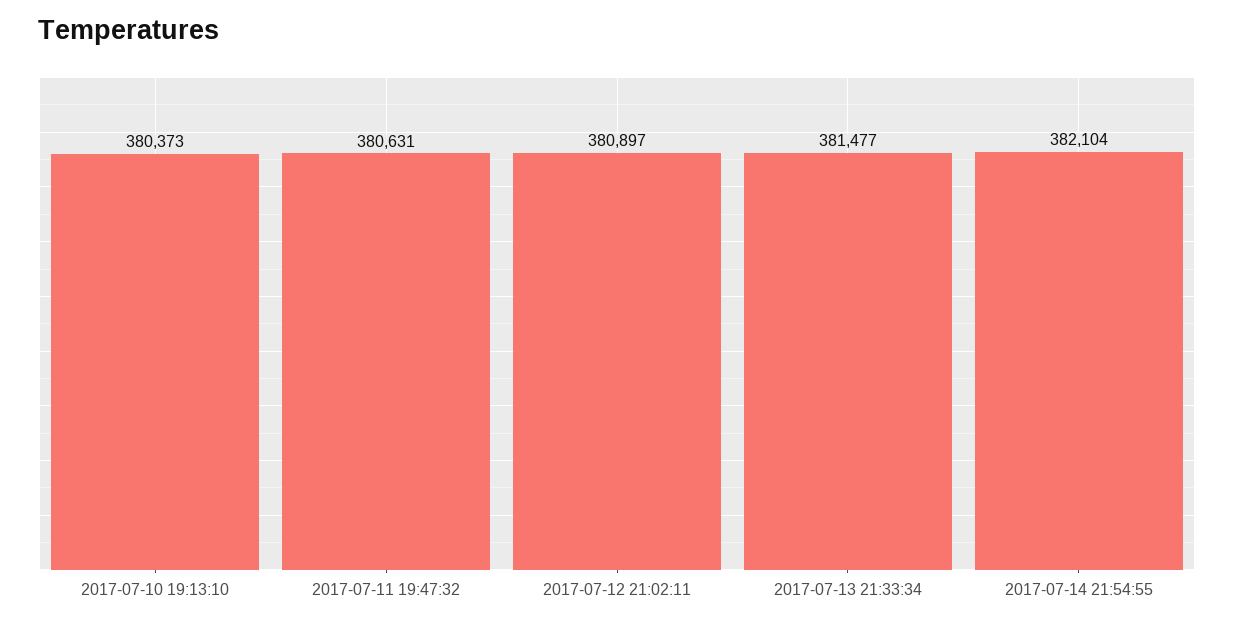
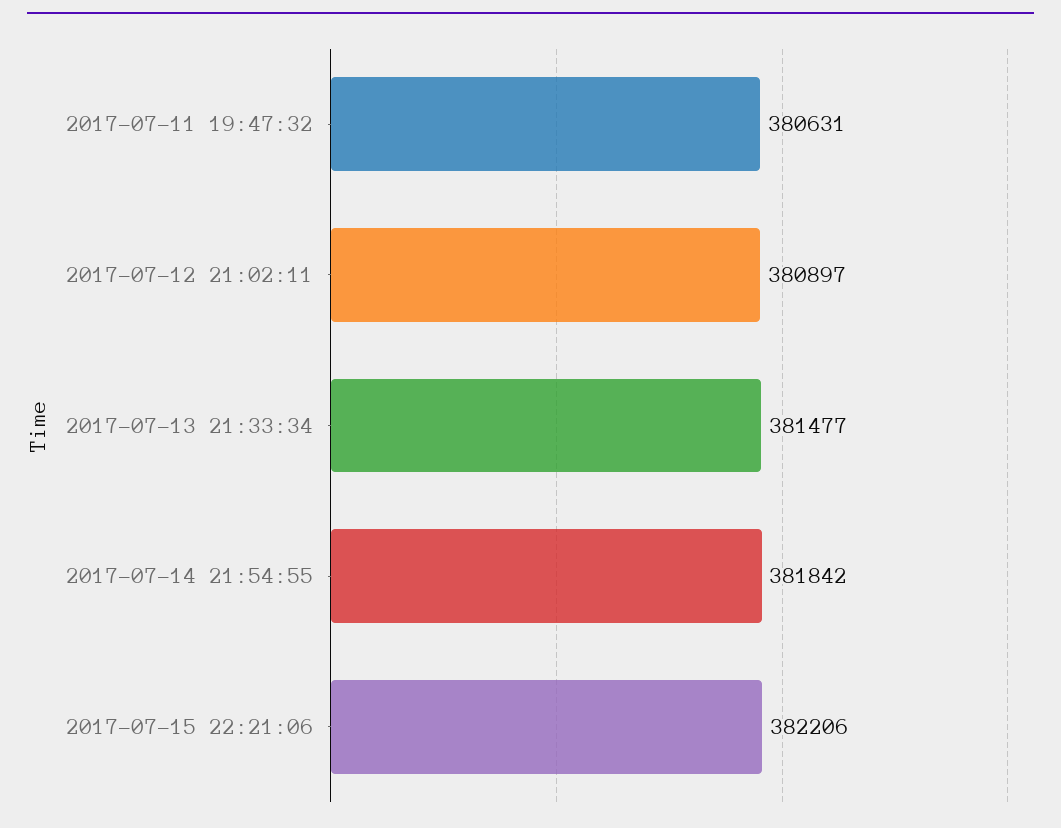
2017-07-10 19:13:10: 380373 -> none
2017-07-14 21:54:55: 382104 -> 381842
2017-07-15 22:21:06: none -> 382206

